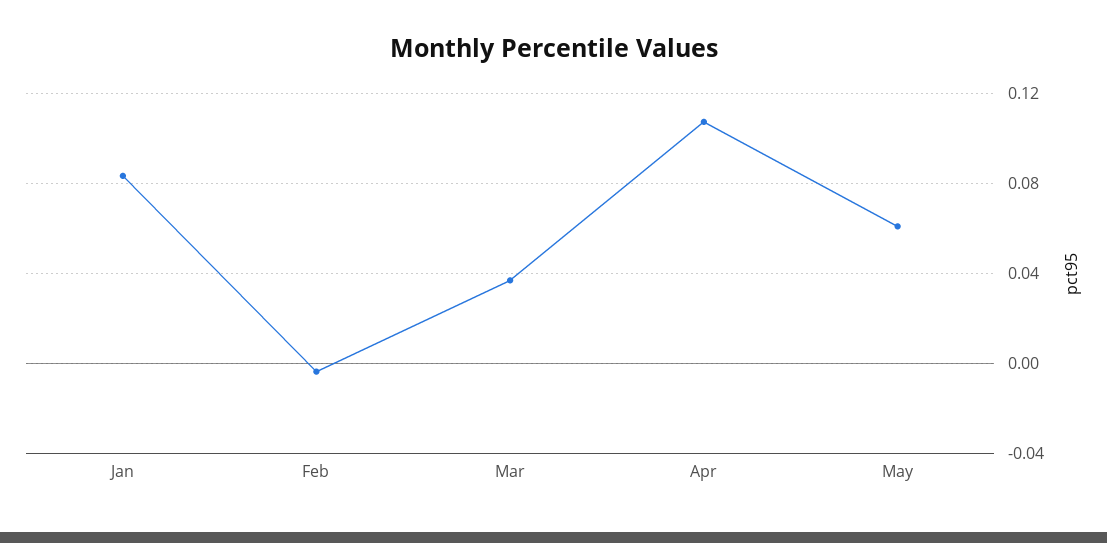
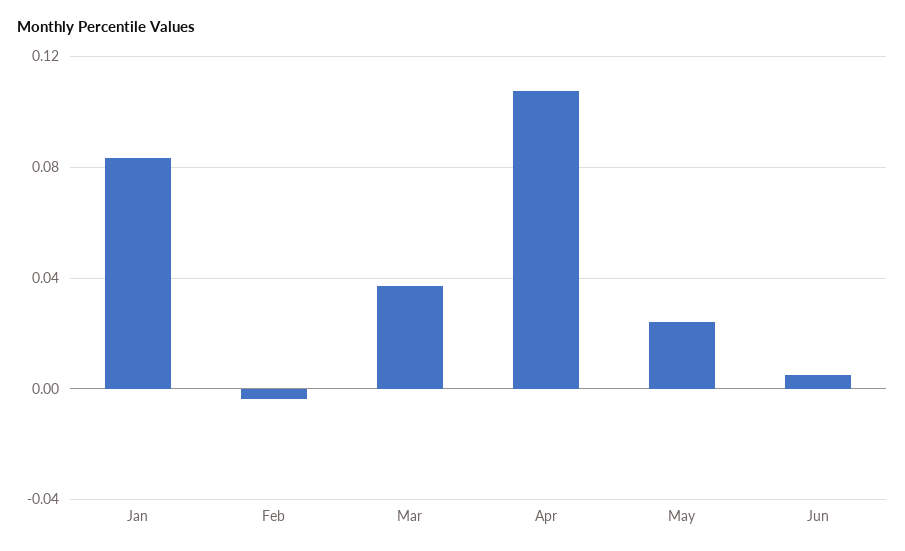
May: 0.06 -> 0.025
Jun: none -> 0.005

